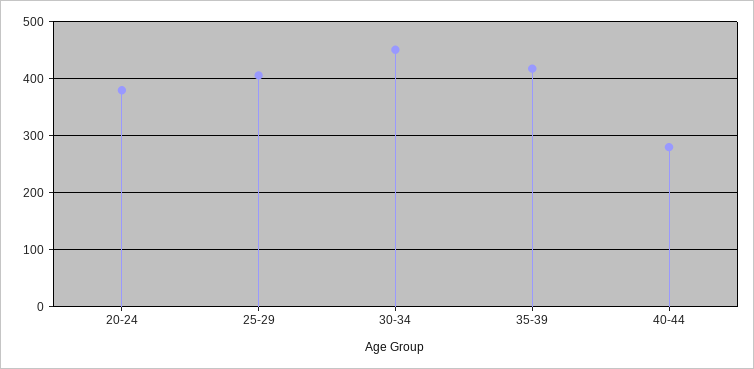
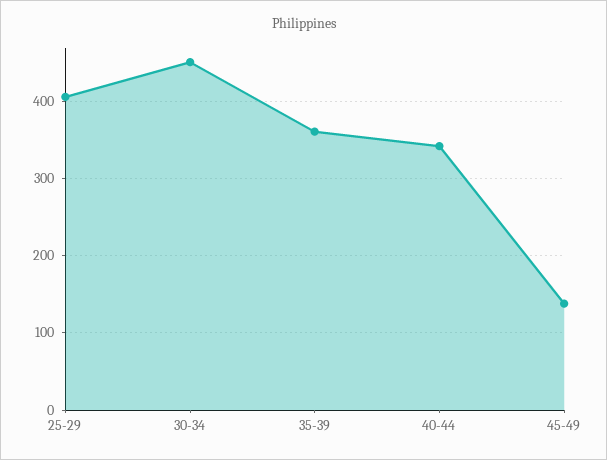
20-24: 380 -> none
35-39: 420 -> 360
40-44: 280 -> 340
45-49: none -> 140

